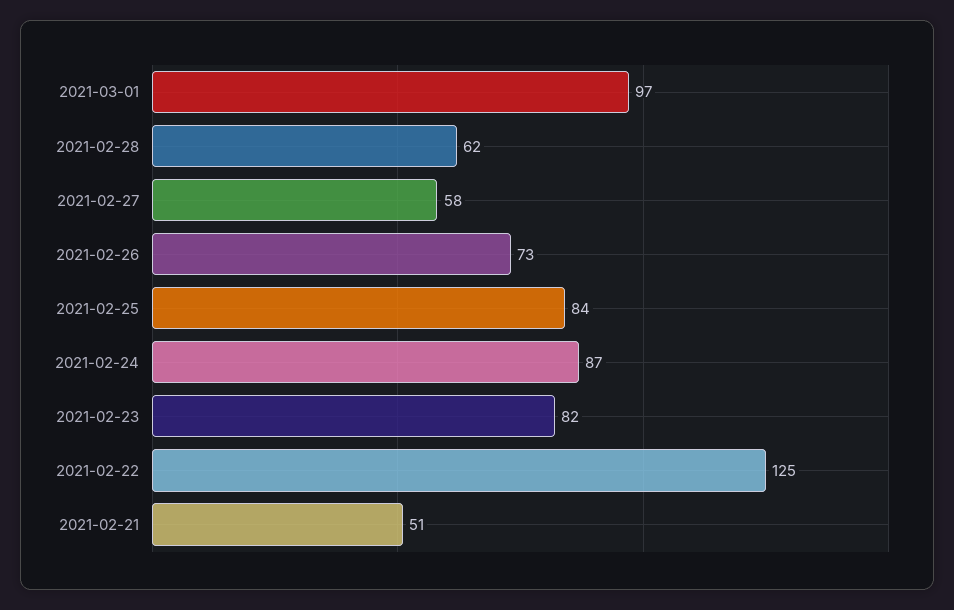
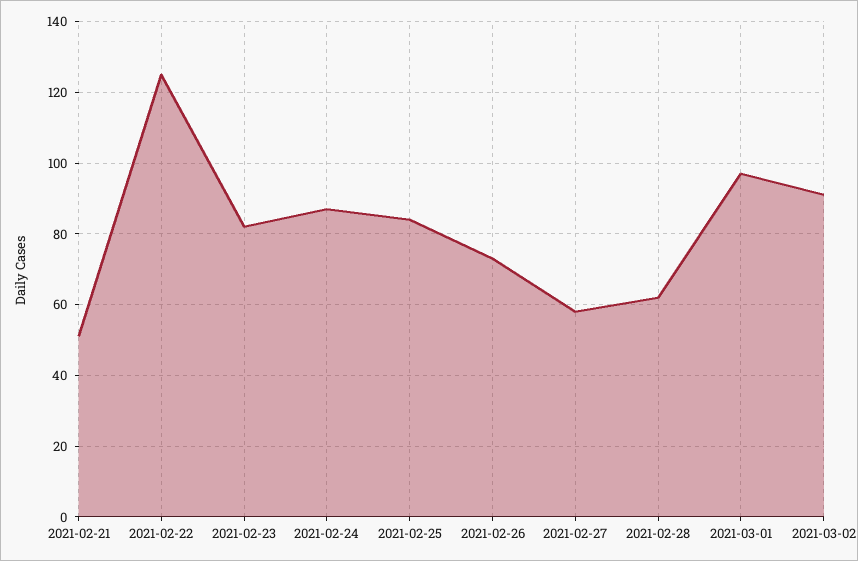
2021-03-02: none -> 90

